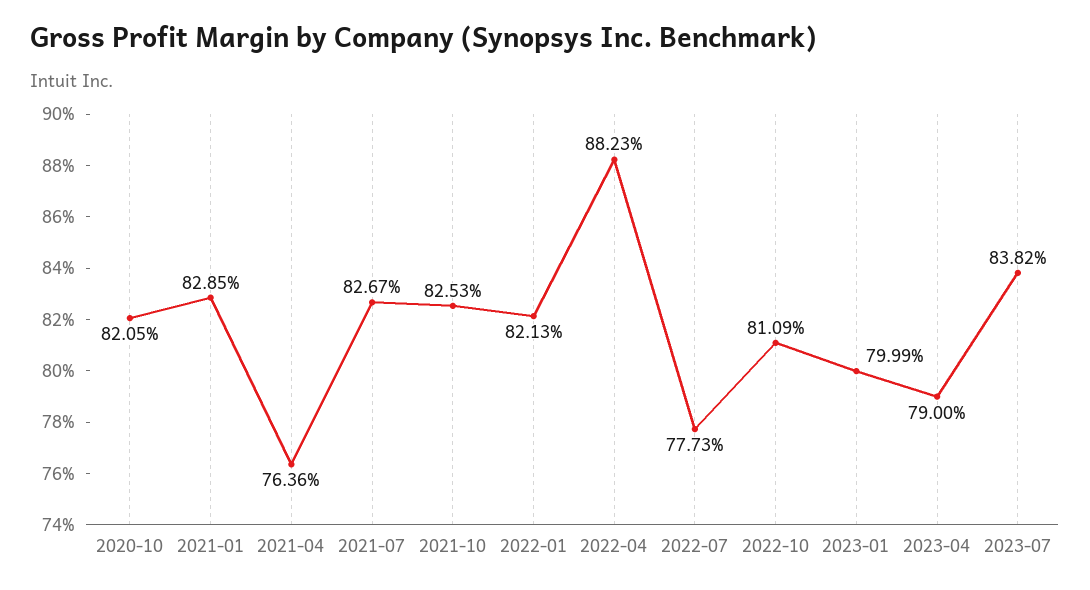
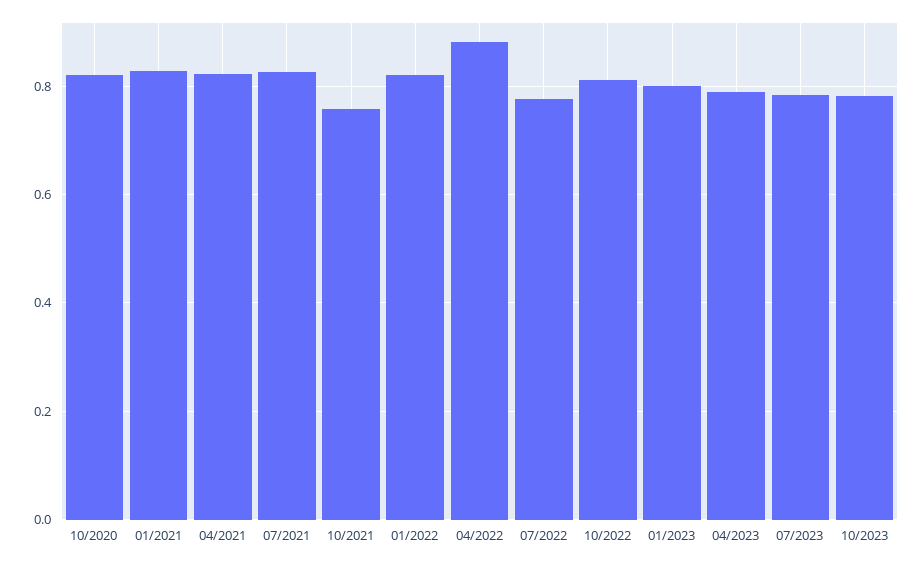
2021-04: 0.7636 -> 0.82
2021-10: 0.8253 -> 0.76
2023-07: 0.8382 -> 0.78
10/2023: none -> 0.78

